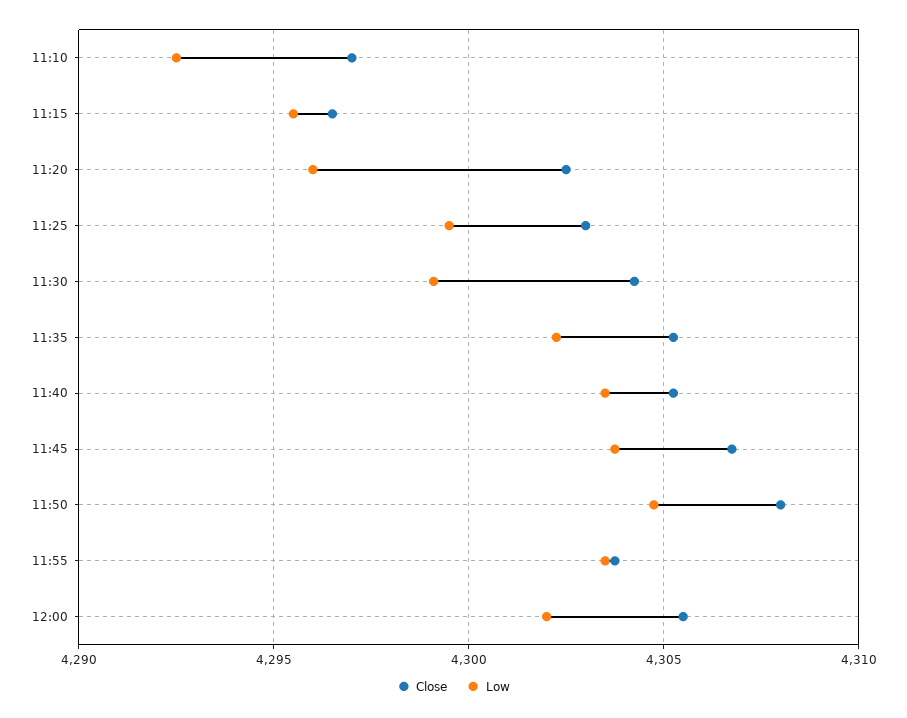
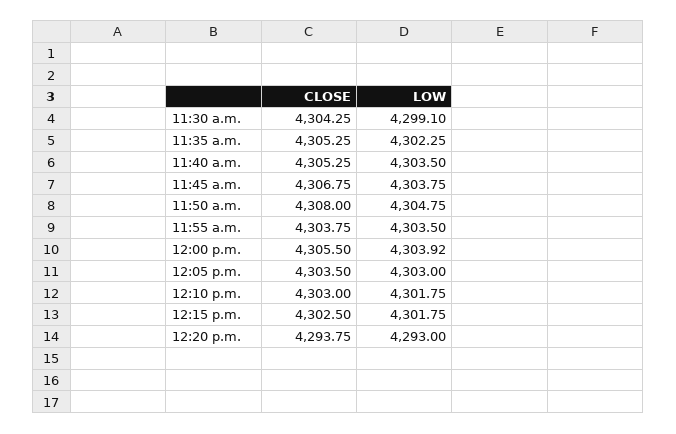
Close, 11:10: 4297 -> none
Low, 11:10: 4292.5 -> none
Close, 11:15: 4296.5 -> none
Low, 11:15: 4295.5 -> none
Close, 11:20: 4302.5 -> none
Low, 11:20: 4296 -> none
Close, 11:25: 4303 -> none
Low, 11:25: 4299.5 -> none
Low, 12:00: 4302 -> 4303.92
Close, 12:05 p.m.: none -> 4303.5
Low, 12:05 p.m.: none -> 4303
Close, 12:10 p.m.: none -> 4303
Low, 12:10 p.m.: none -> 4301.75
Close, 12:15 p.m.: none -> 4302.5
Low, 12:15 p.m.: none -> 4301.75
Close, 12:20 p.m.: none -> 4293.75
Low, 12:20 p.m.: none -> 4293

